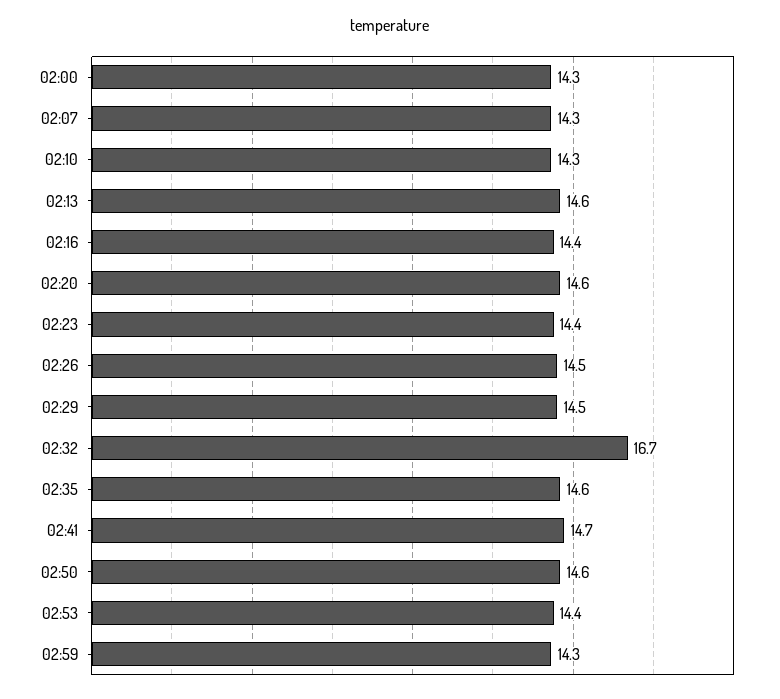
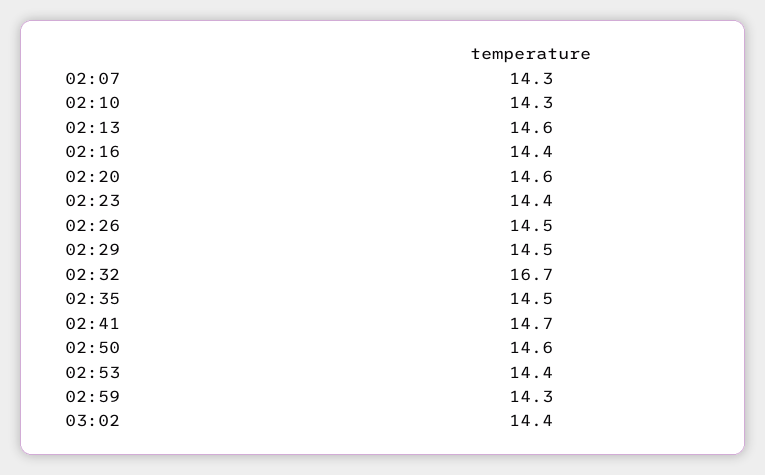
02:00: 14.3 -> none
02:35: 14.6 -> 14.5
03:02: none -> 14.4

